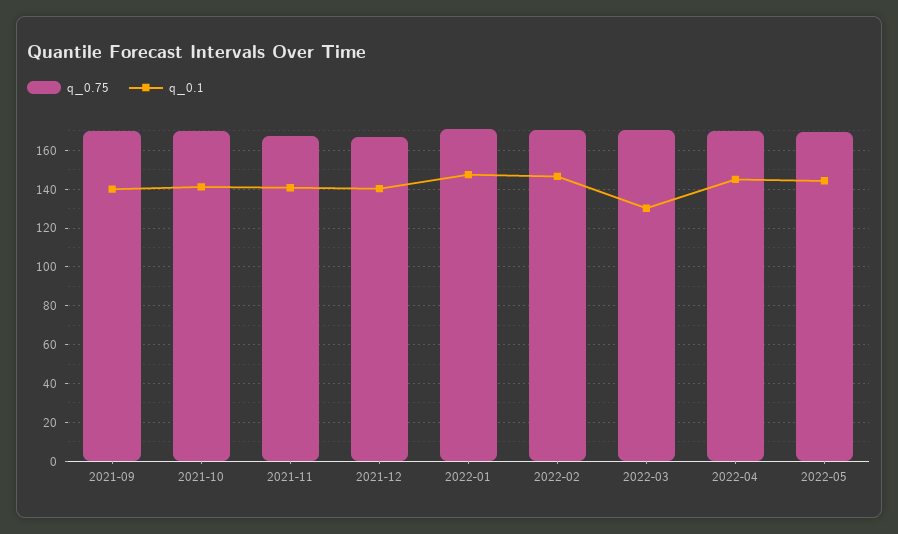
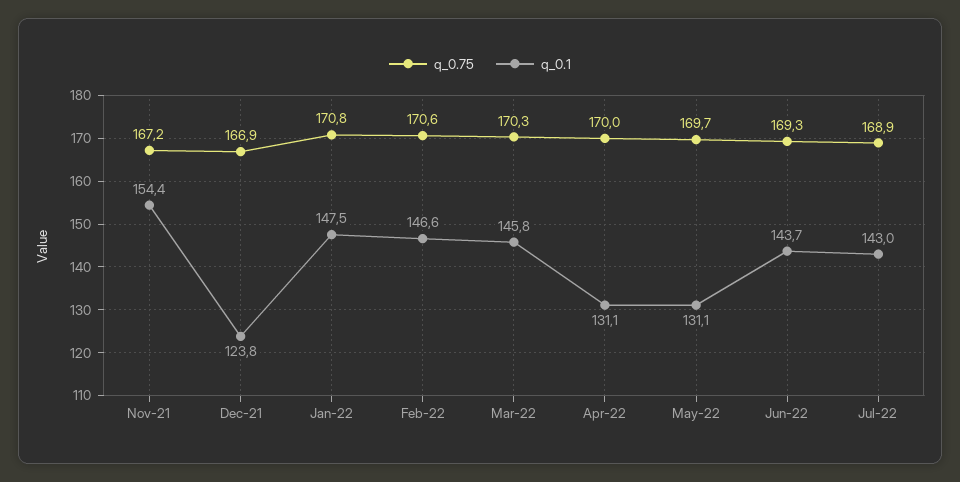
q_0.75, 2021-09: 170 -> none
q_0.1, 2021-09: 140 -> none
q_0.75, 2021-10: 170 -> none
q_0.1, 2021-10: 140 -> none
q_0.1, 2021-11: 140 -> 154.4
q_0.1, 2021-12: 140 -> 123.8
q_0.1, 2022-03: 130 -> 145.8
q_0.1, 2022-04: 145 -> 131.1
q_0.1, 2022-05: 145 -> 131.1
q_0.75, Jun-22: none -> 169.3
q_0.1, Jun-22: none -> 143.7
q_0.75, Jul-22: none -> 168.9
q_0.1, Jul-22: none -> 143

